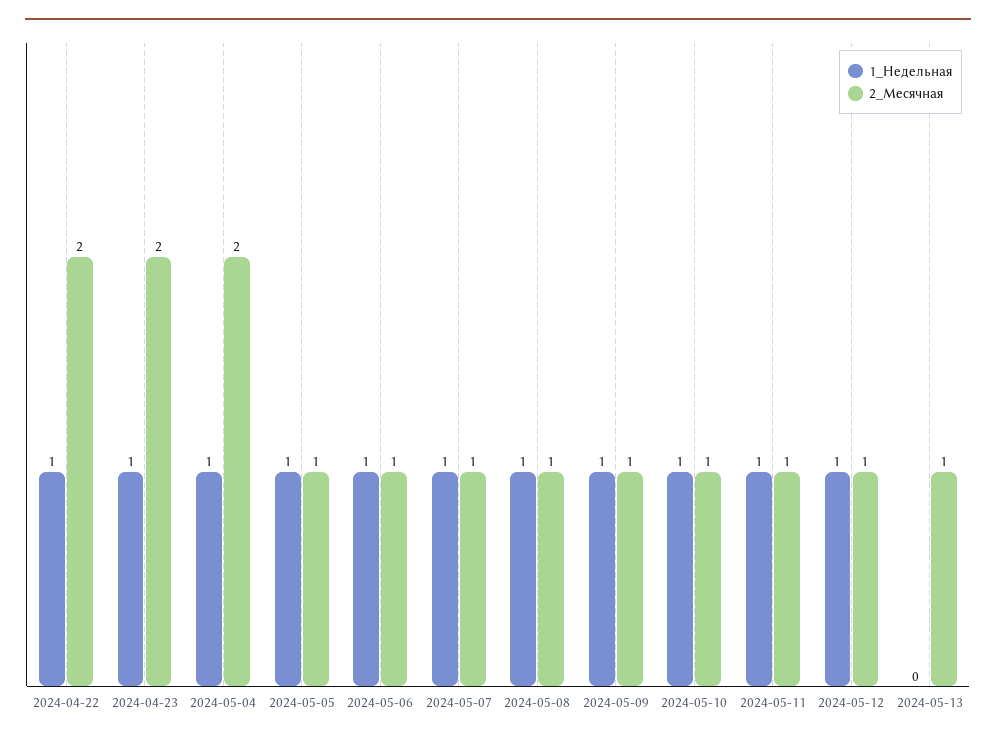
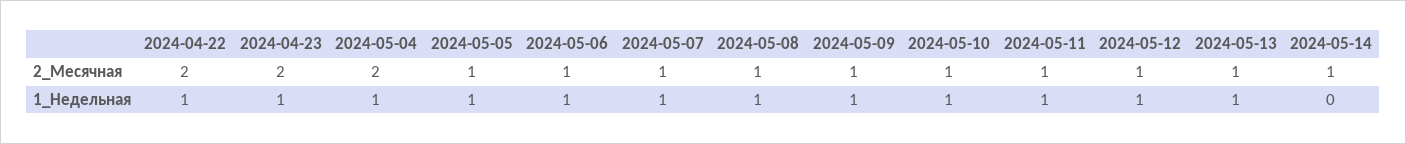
1_Недельная, 2024-05-13: 0 -> 1
2_Месячная, 2024-05-14: none -> 1
1_Недельная, 2024-05-14: none -> 0

